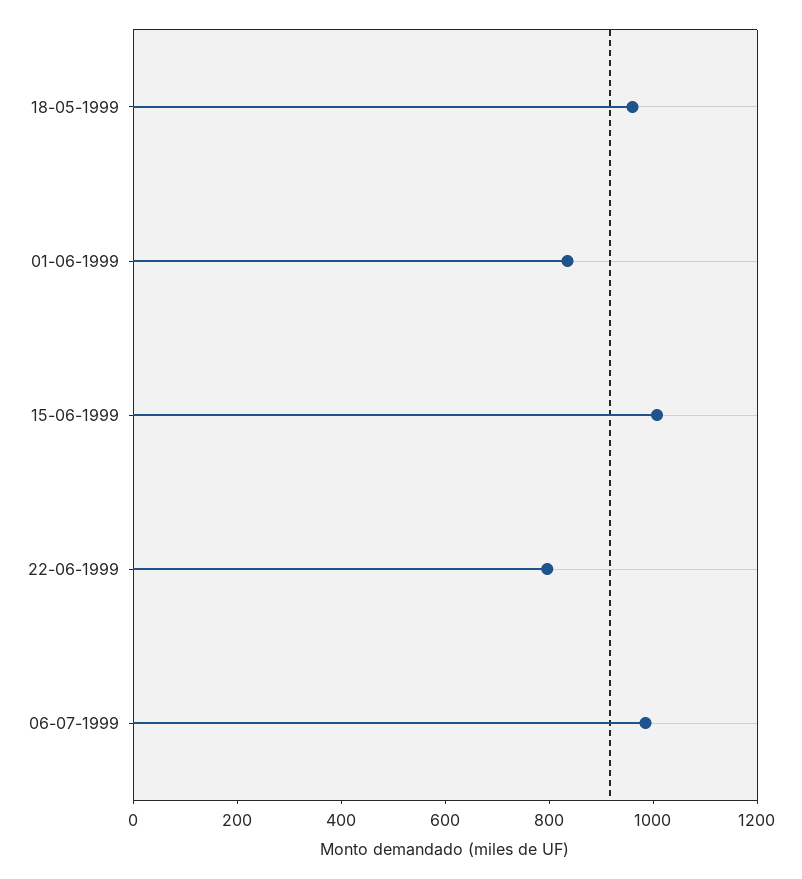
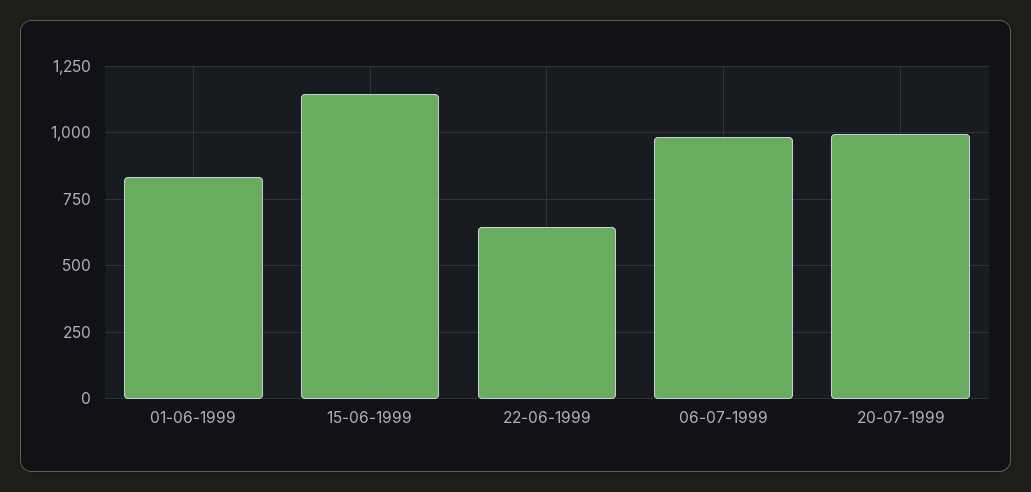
18-05-1999: 950 -> none
15-06-1999: 1000 -> 1150
22-06-1999: 800 -> 650
20-07-1999: none -> 1000

